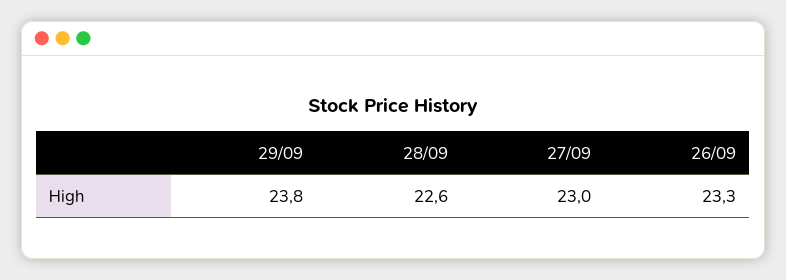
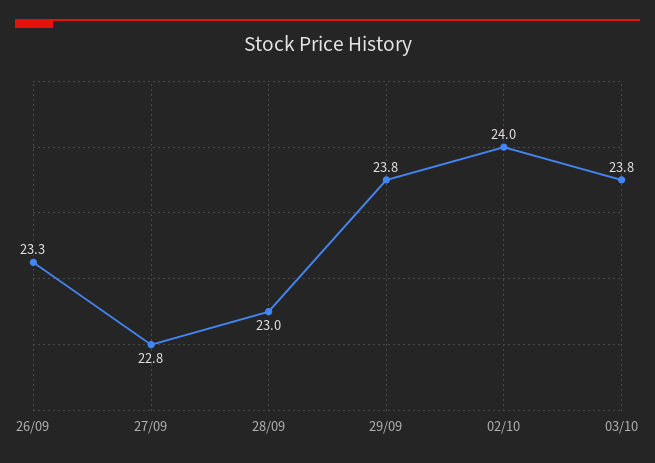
28/09: 22.6 -> 23
27/09: 23 -> 22.8
02/10: none -> 24
03/10: none -> 23.8

